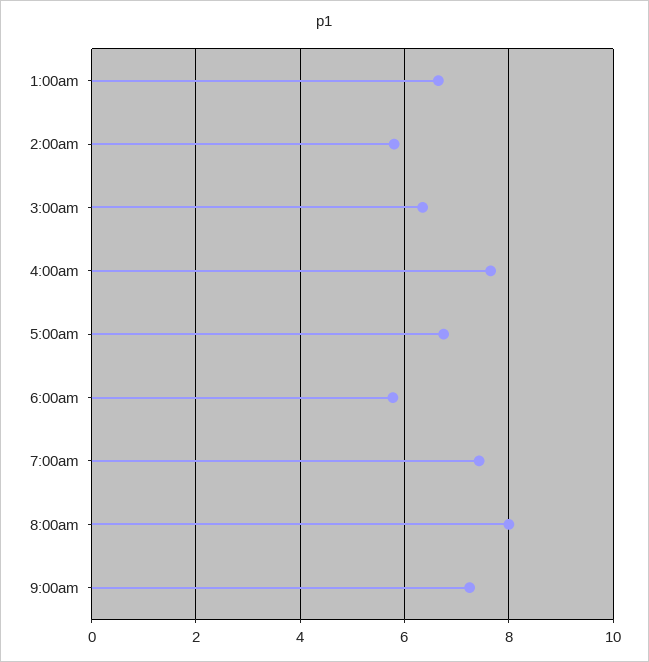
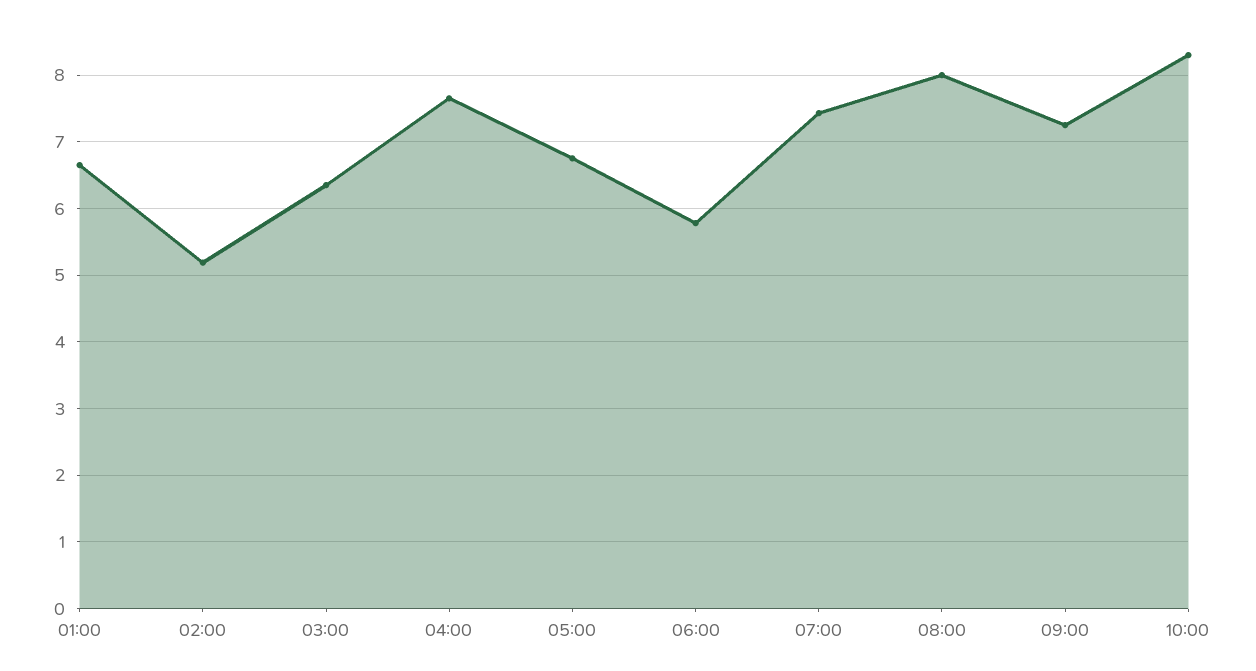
2:00am: 5.8 -> 5.2
10:00: none -> 8.3

